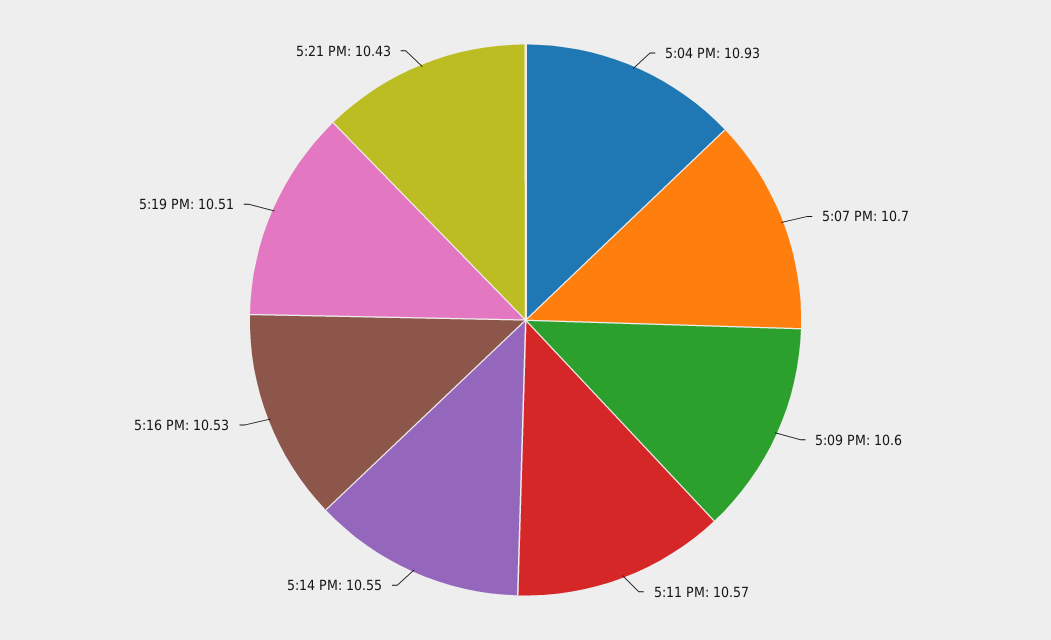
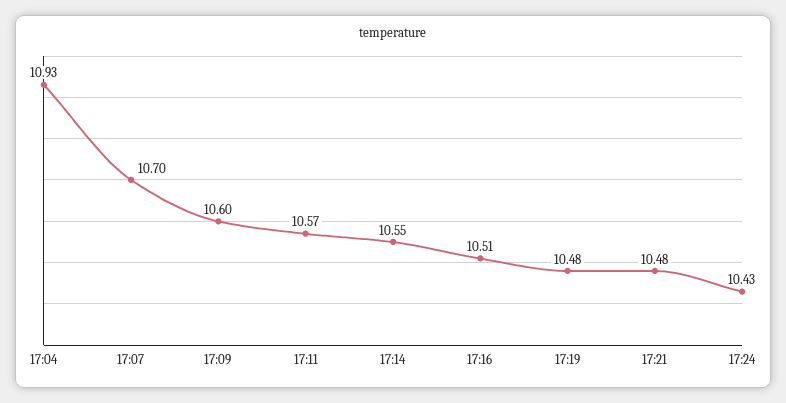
5:16 PM: 10.53 -> 10.51
5:19 PM: 10.51 -> 10.48
5:21 PM: 10.43 -> 10.48
17:24: none -> 10.43

